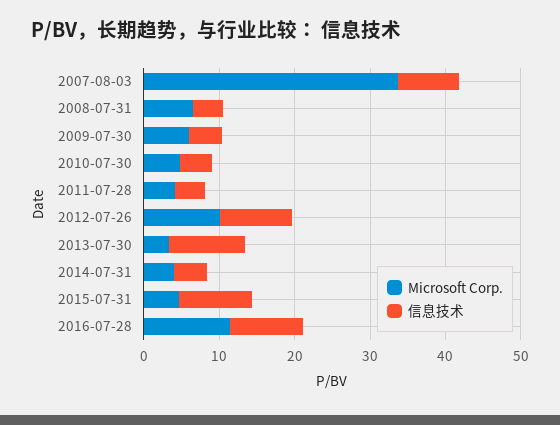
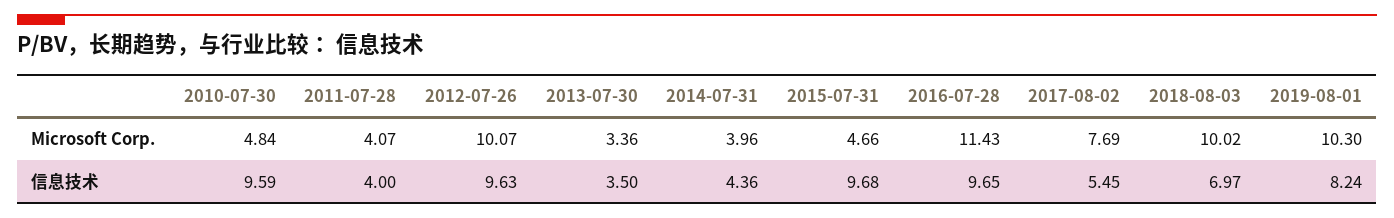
Microsoft Corp., 2007-08-03: 34 -> none
信息技术, 2007-08-03: 8 -> none
Microsoft Corp., 2008-07-31: 6 -> none
信息技术, 2008-07-31: 4 -> none
Microsoft Corp., 2009-07-30: 6 -> none
信息技术, 2009-07-30: 4 -> none
信息技术, 2010-07-30: 4 -> 9.59
信息技术, 2013-07-30: 10 -> 3.5
Microsoft Corp., 2017-08-02: none -> 7.69
Microsoft Corp., 2018-08-03: none -> 10.02
Microsoft Corp., 2019-08-01: none -> 10.3
信息技术, 2017-08-02: none -> 5.45
信息技术, 2018-08-03: none -> 6.97
信息技术, 2019-08-01: none -> 8.24

